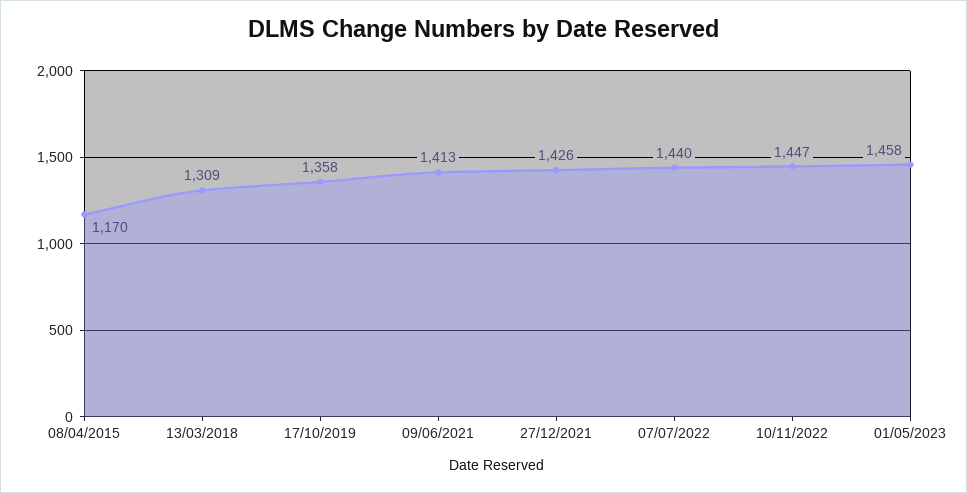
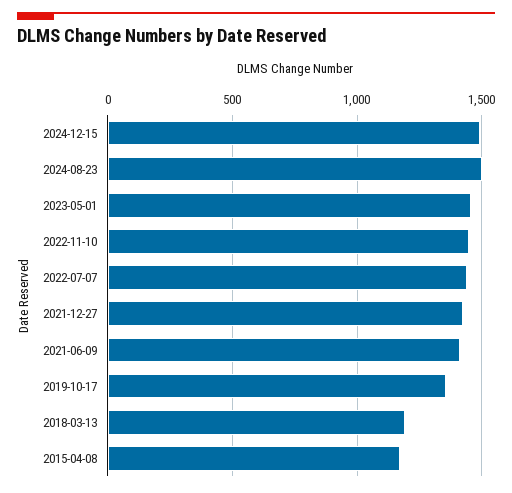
13/03/2018: 1309 -> 1200
2024-12-15: none -> 1500
2024-08-23: none -> 1500

